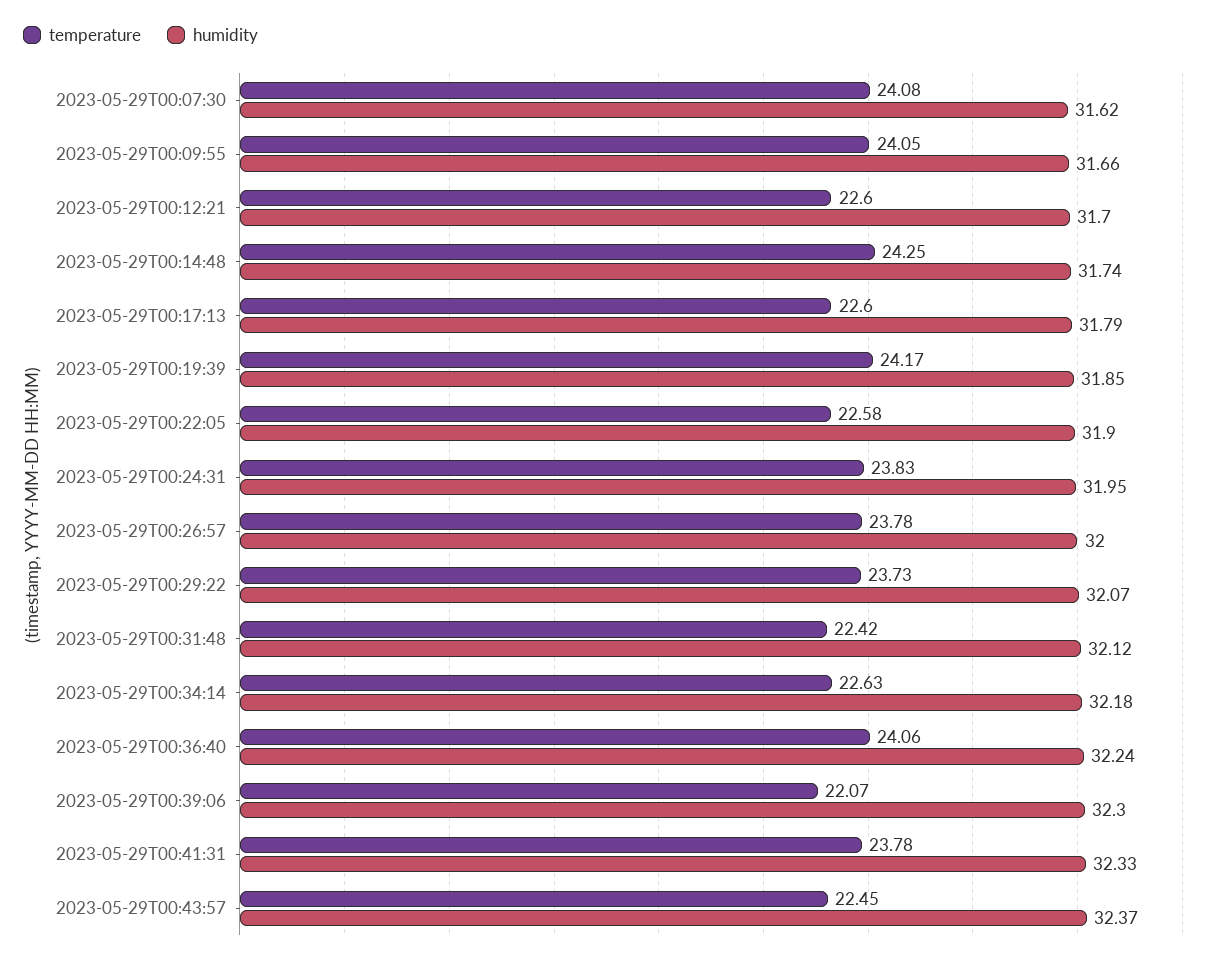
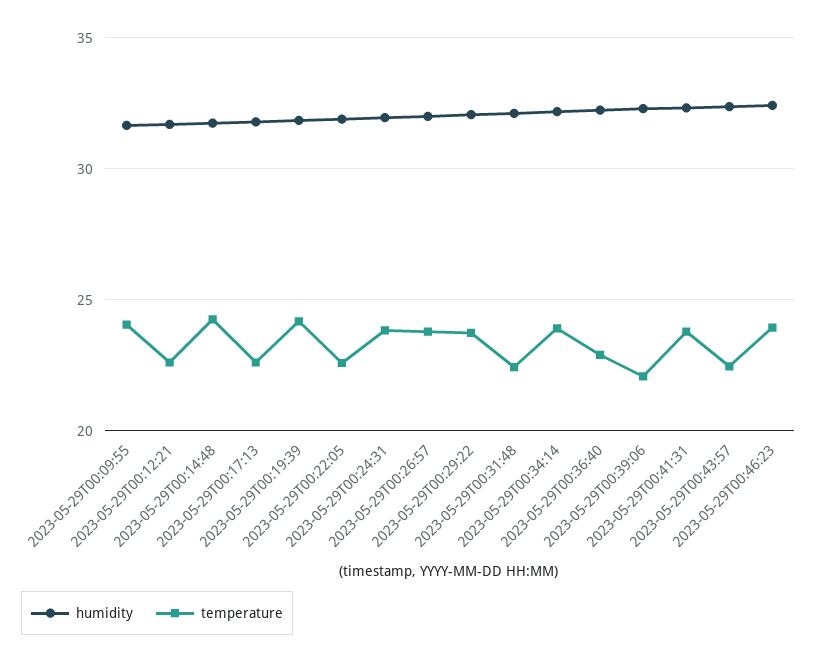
temperature, 2023-05-29T00:07:30: 24.08 -> none
humidity, 2023-05-29T00:07:30: 31.62 -> none
temperature, 2023-05-29T00:34:14: 22.63 -> 24
temperature, 2023-05-29T00:36:40: 24.06 -> 23
humidity, 2023-05-29T00:46:23: none -> 32.5
temperature, 2023-05-29T00:46:23: none -> 24

